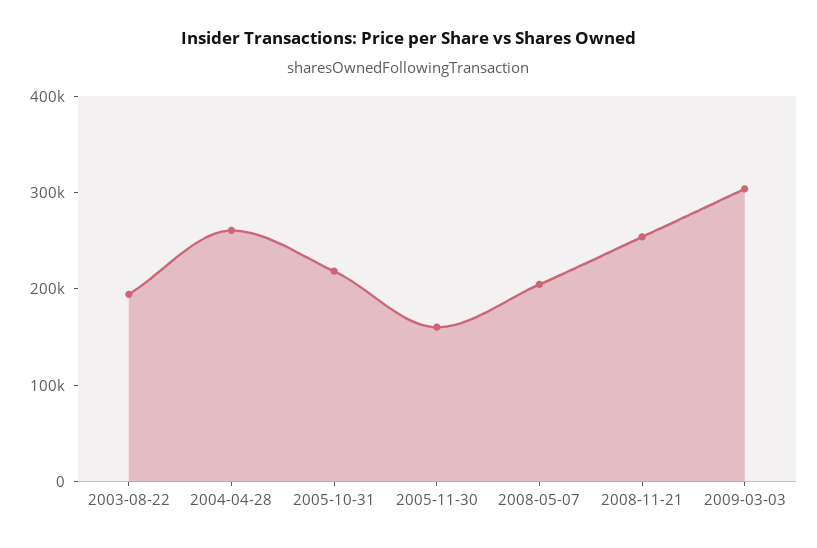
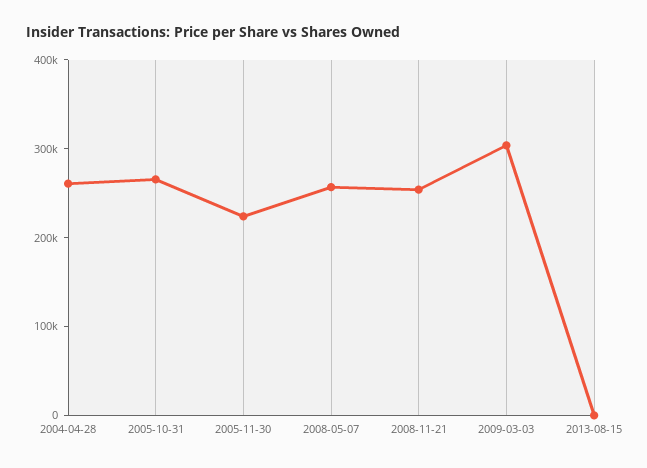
2003-08-22: 200000 -> none
2005-10-31: 220000 -> 260000
2005-11-30: 160000 -> 220000
2008-05-07: 200000 -> 260000
2013-08-15: none -> 0

